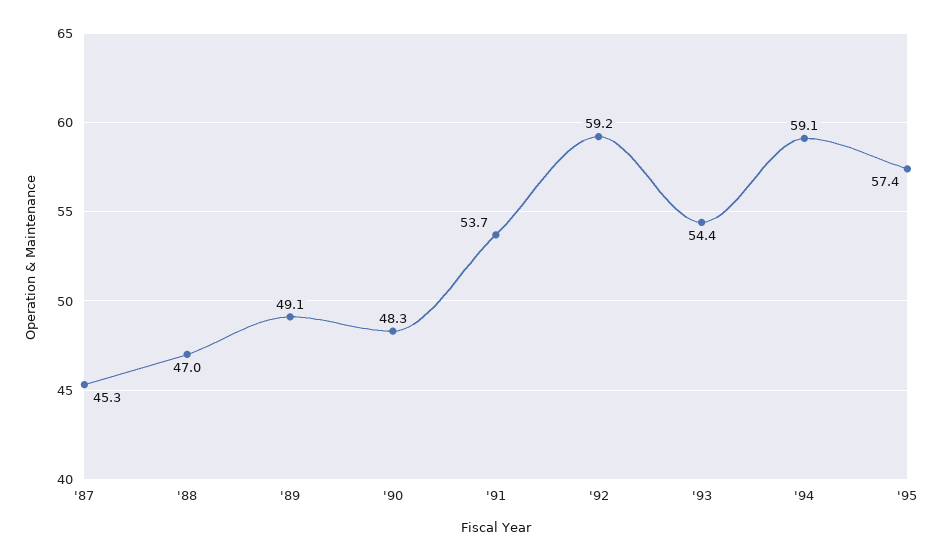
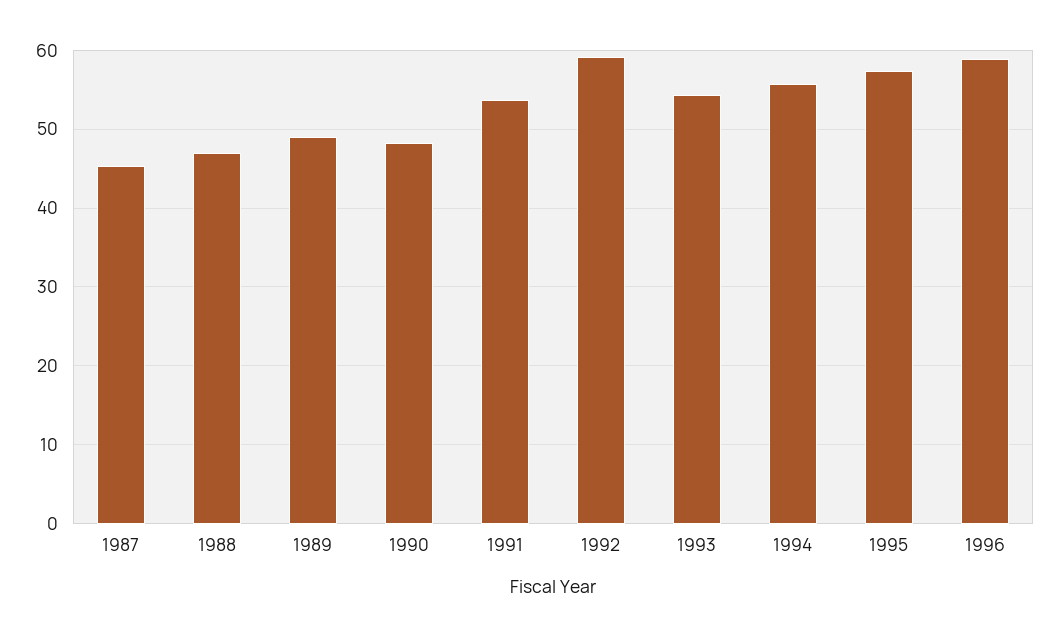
'94: 59.1 -> 56
1996: none -> 59

